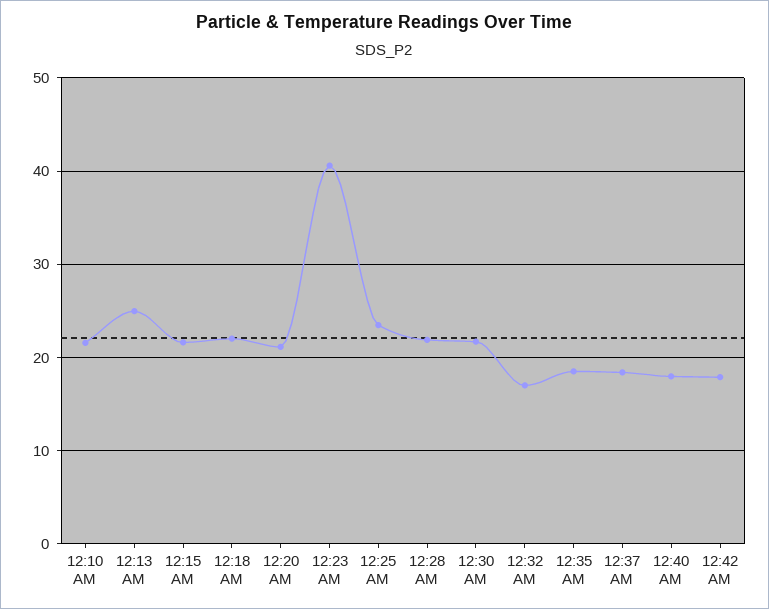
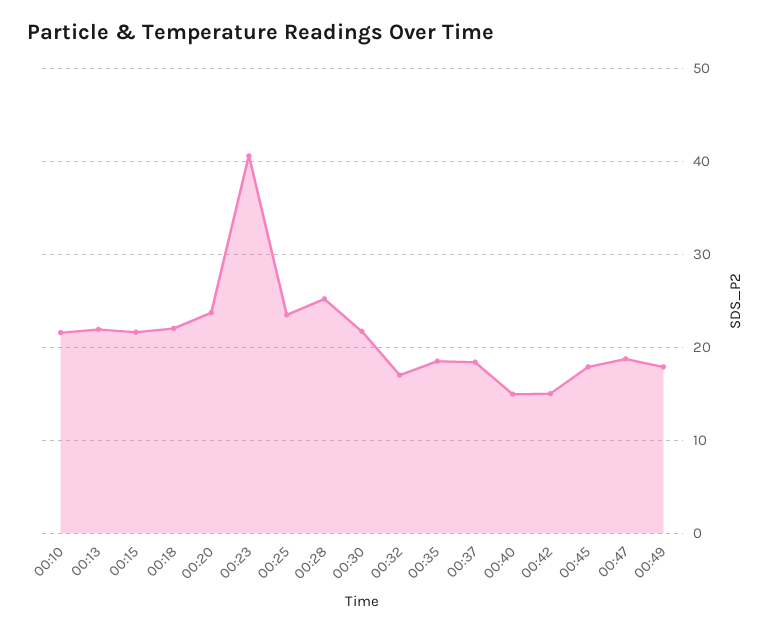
12:13 AM: 25 -> 22
12:20 AM: 21 -> 24
12:28 AM: 22 -> 25
12:40 AM: 18 -> 15
12:42 AM: 18 -> 15
00:45: none -> 18
00:47: none -> 19
00:49: none -> 18

